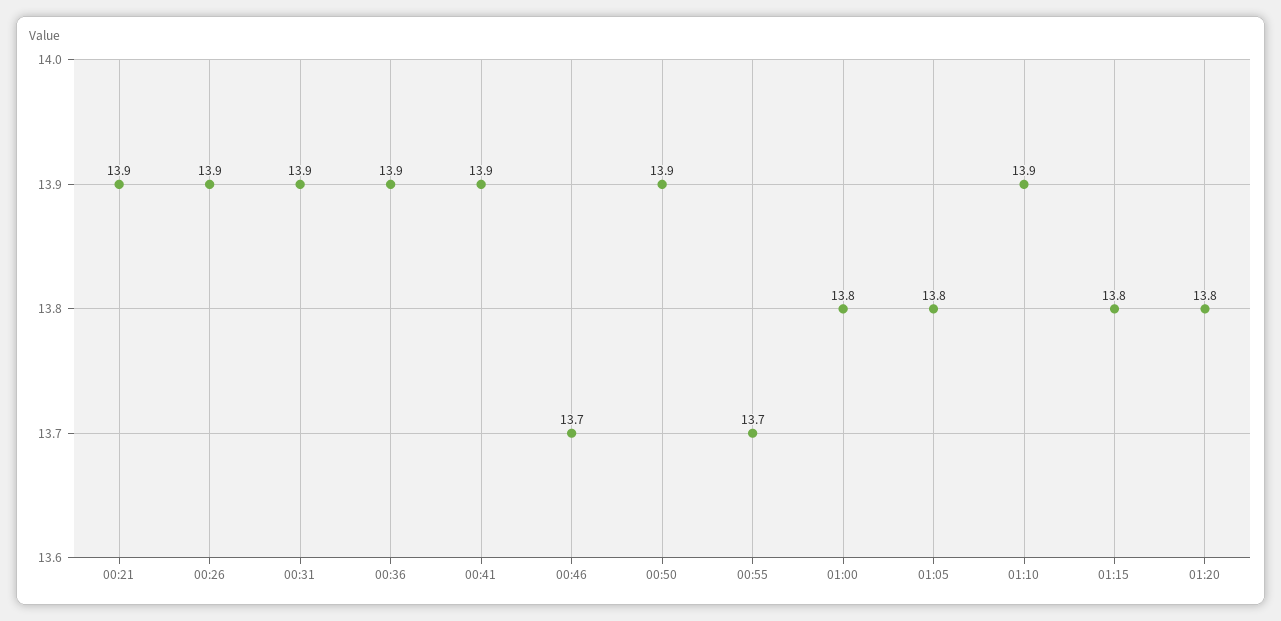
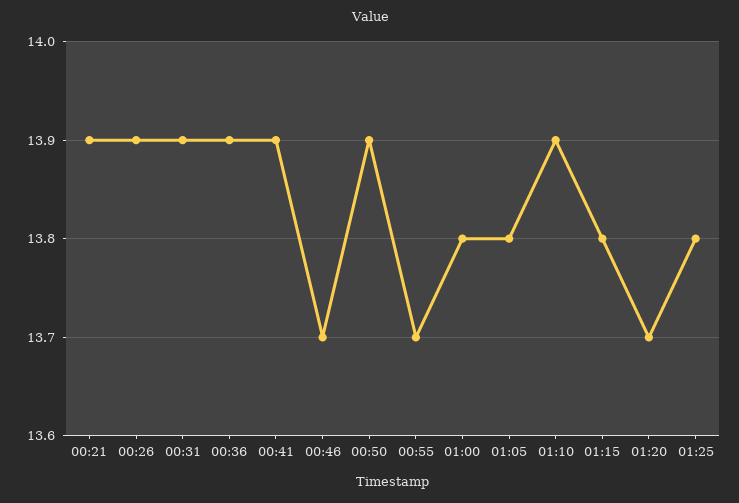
01:20: 13.8 -> 13.7
01:25: none -> 13.8

